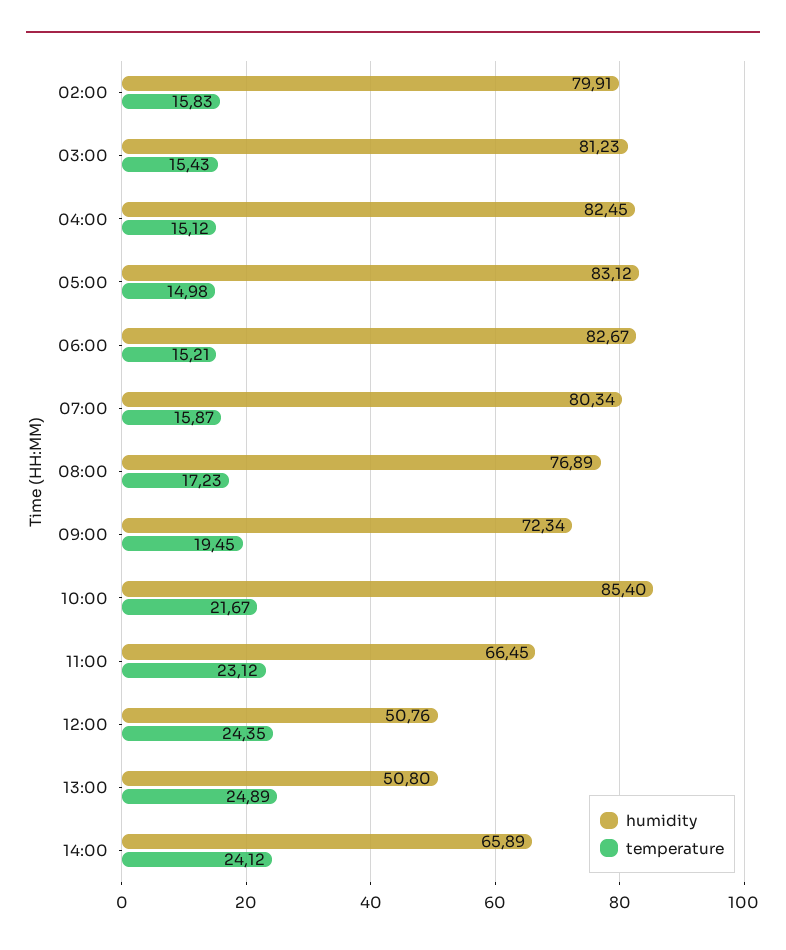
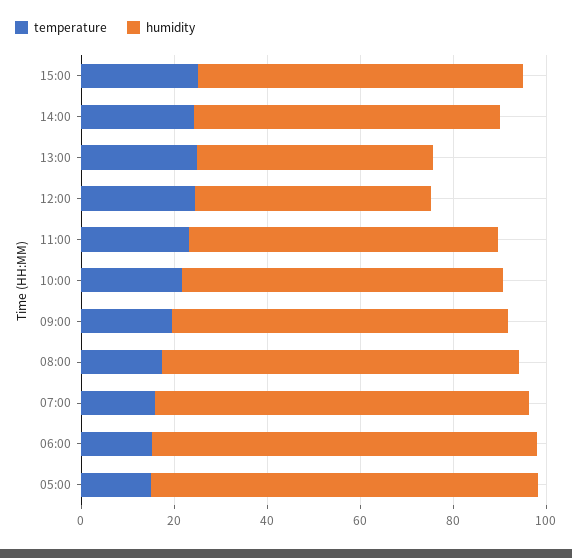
humidity, 02:00: 79.91 -> none
temperature, 02:00: 15.83 -> none
humidity, 03:00: 81.23 -> none
temperature, 03:00: 15.43 -> none
humidity, 04:00: 82.45 -> none
temperature, 04:00: 15.12 -> none
humidity, 10:00: 85.4 -> 70
temperature, 15:00: none -> 25
humidity, 15:00: none -> 70

